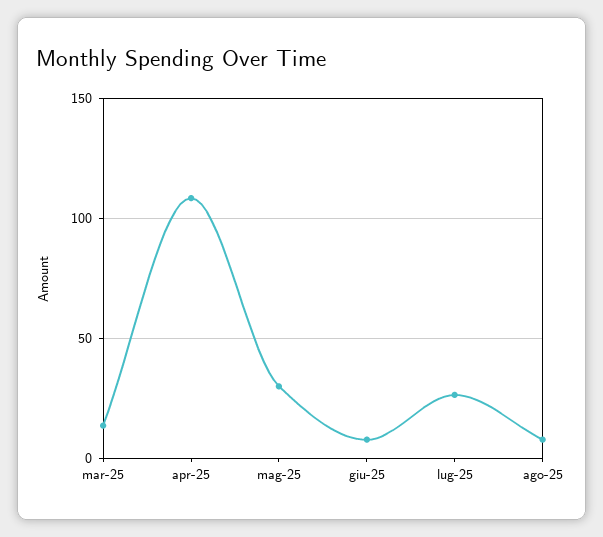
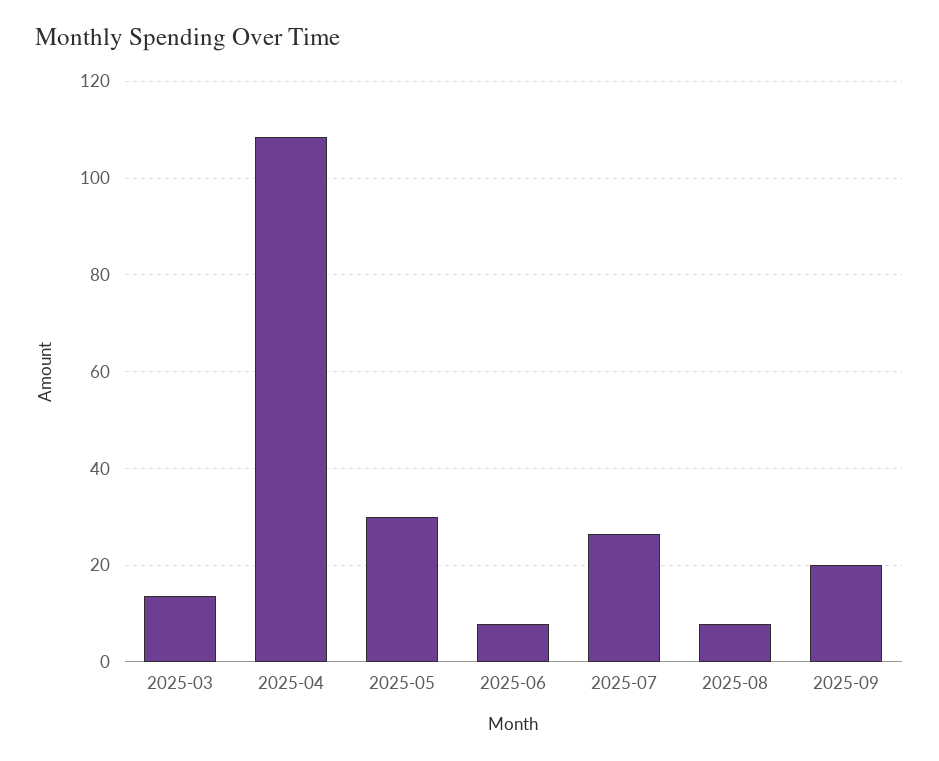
2025-09: none -> 20

